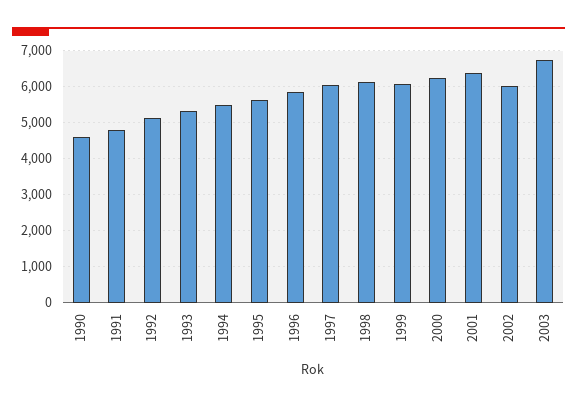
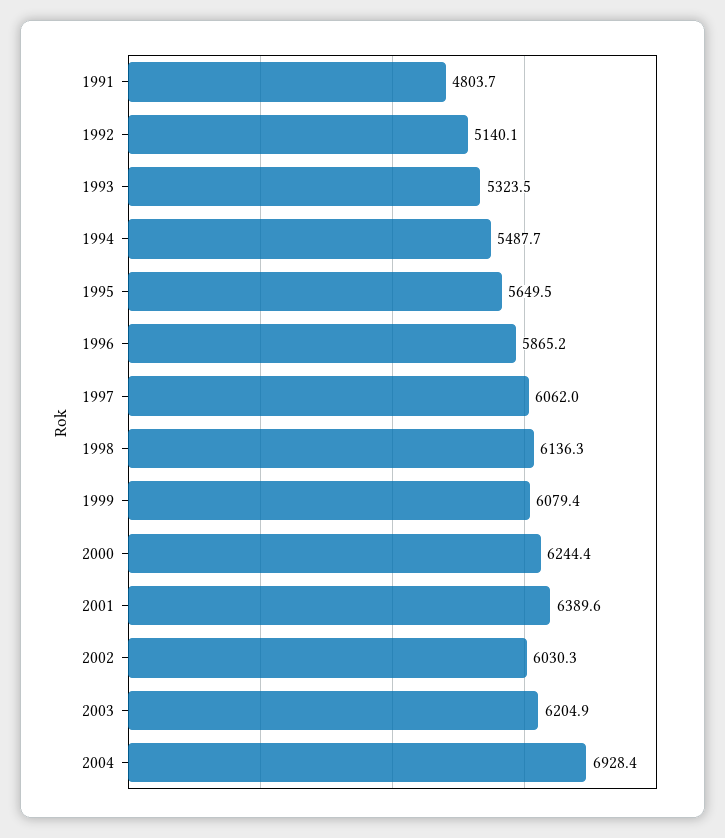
1990: 4600 -> none
2003: 6800 -> 6204.9
2004: none -> 6928.4

